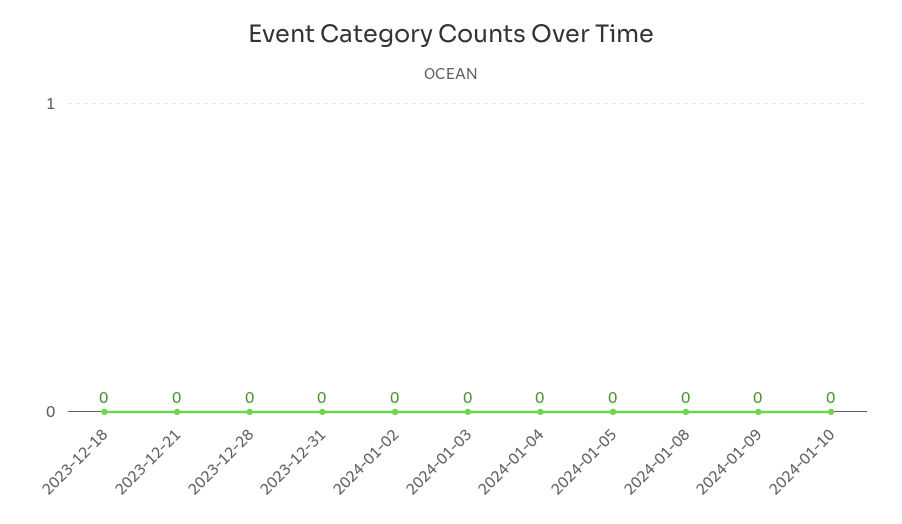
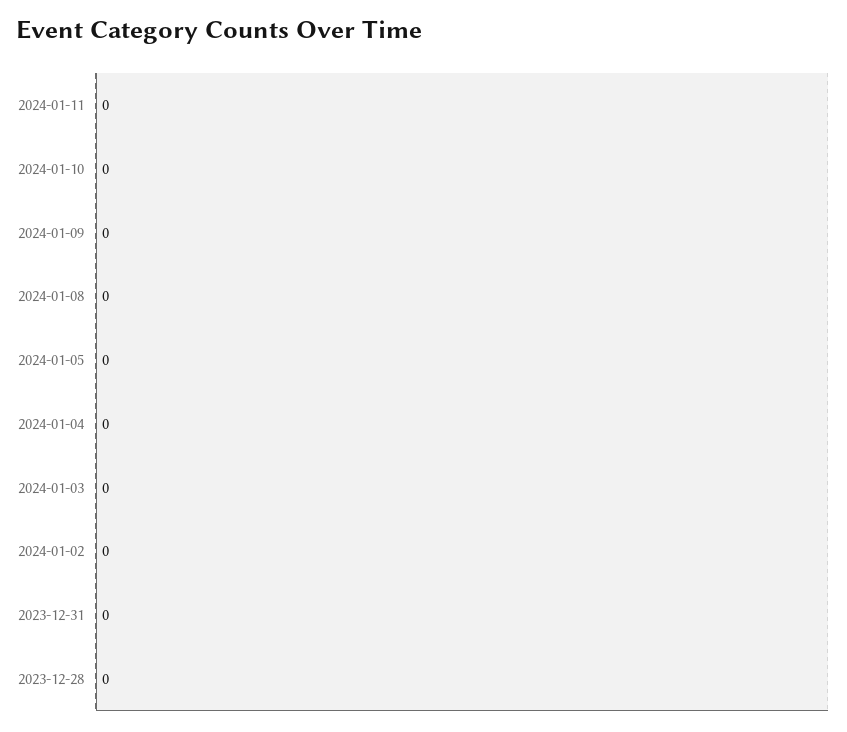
2023-12-18: 0 -> none
2023-12-21: 0 -> none
2024-01-11: none -> 0

